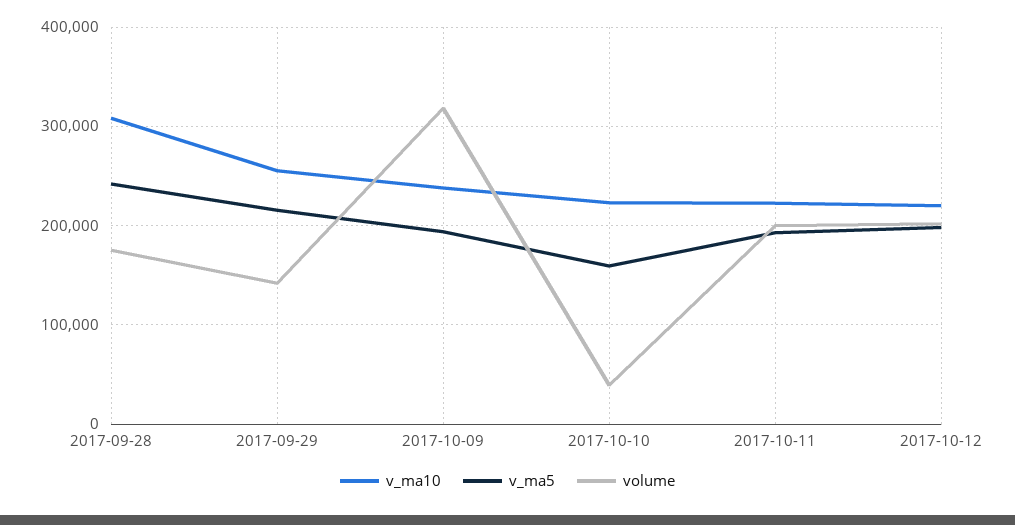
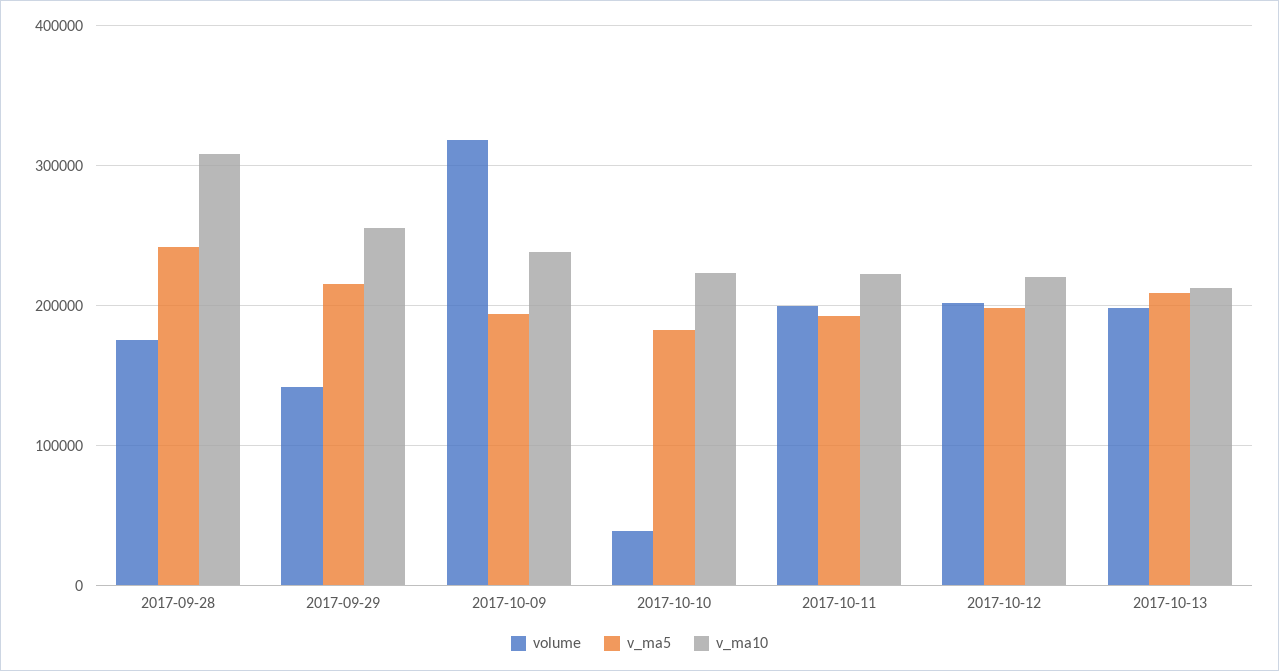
v_ma5, 2017-10-10: 160000 -> 180000
volume, 2017-10-13: none -> 200000
v_ma5, 2017-10-13: none -> 210000
v_ma10, 2017-10-13: none -> 210000

